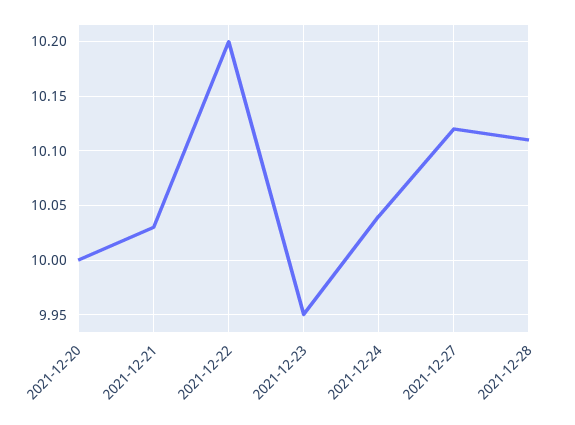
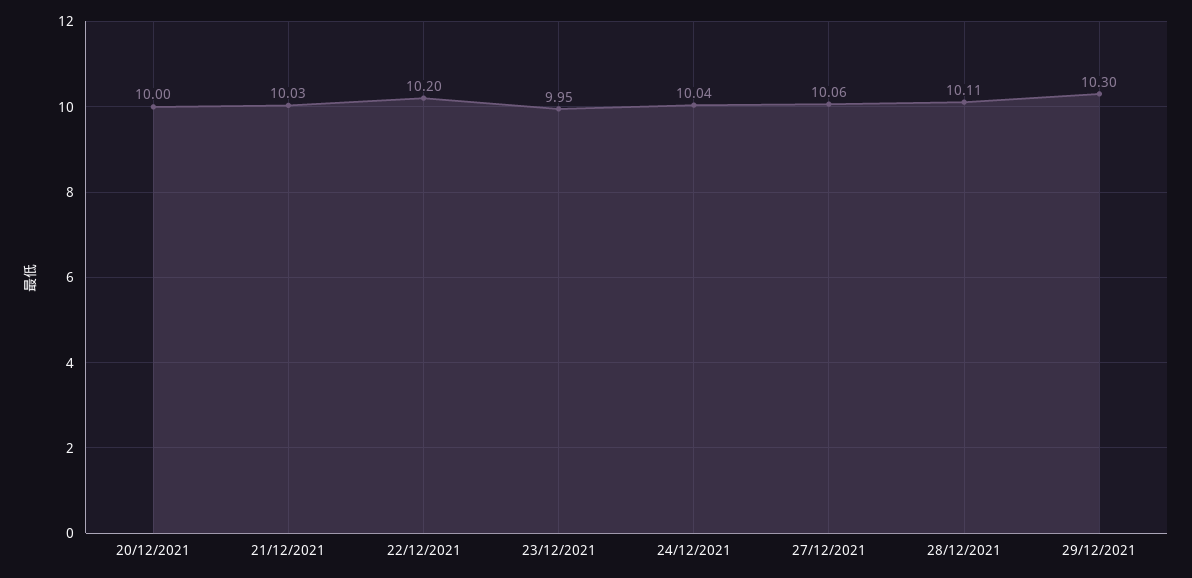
2021-12-27: 10.12 -> 10.06
29/12/2021: none -> 10.3

